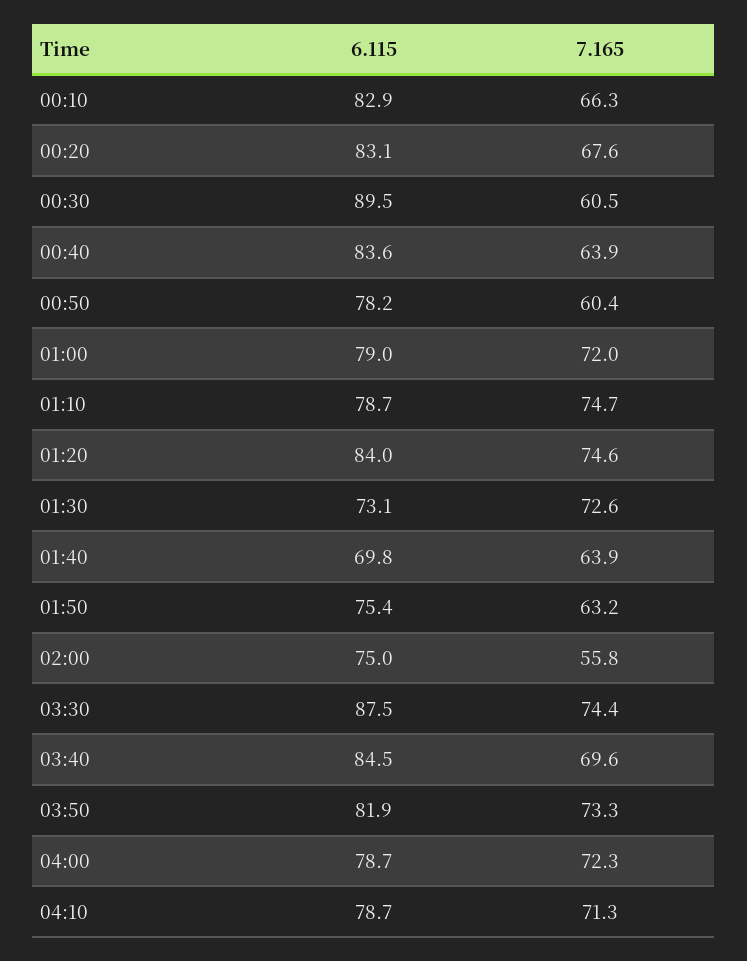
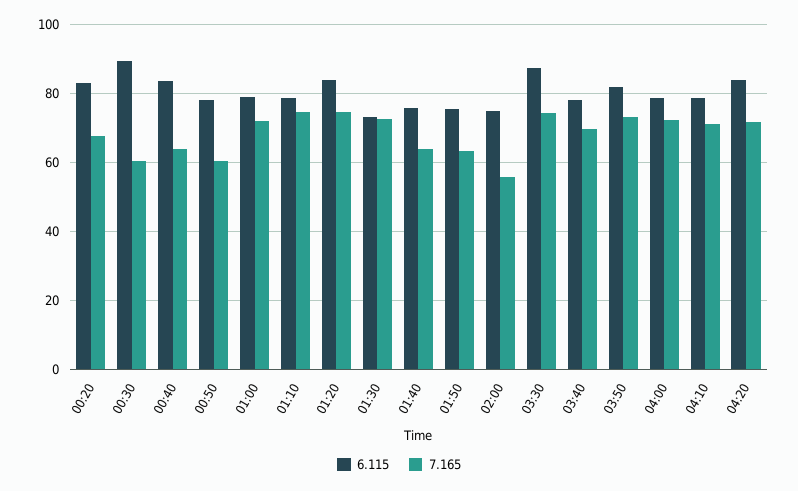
6.115, 00:10: 82.9 -> none
7.165, 00:10: 66.3 -> none
6.115, 01:40: 69.8 -> 76
6.115, 03:40: 84.5 -> 78
6.115, 04:20: none -> 84
7.165, 04:20: none -> 72

